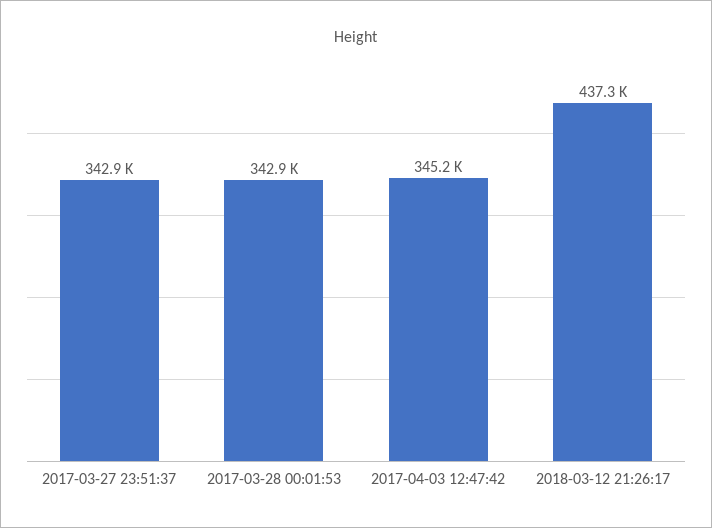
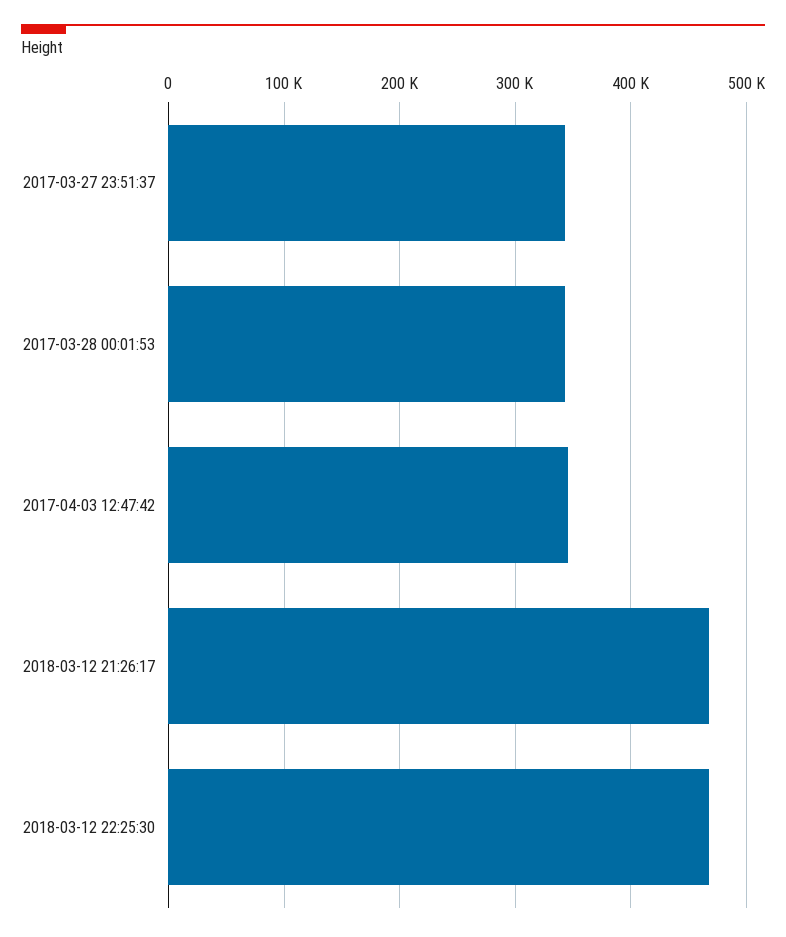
2018-03-12 21:26:17: 437300 -> 470000
2018-03-12 22:25:30: none -> 470000

